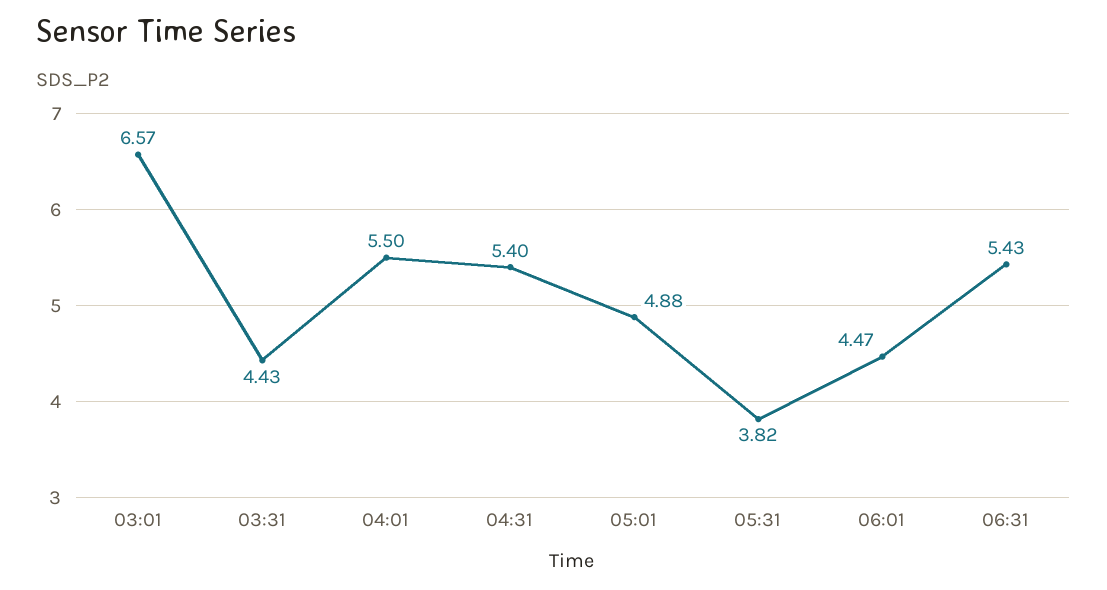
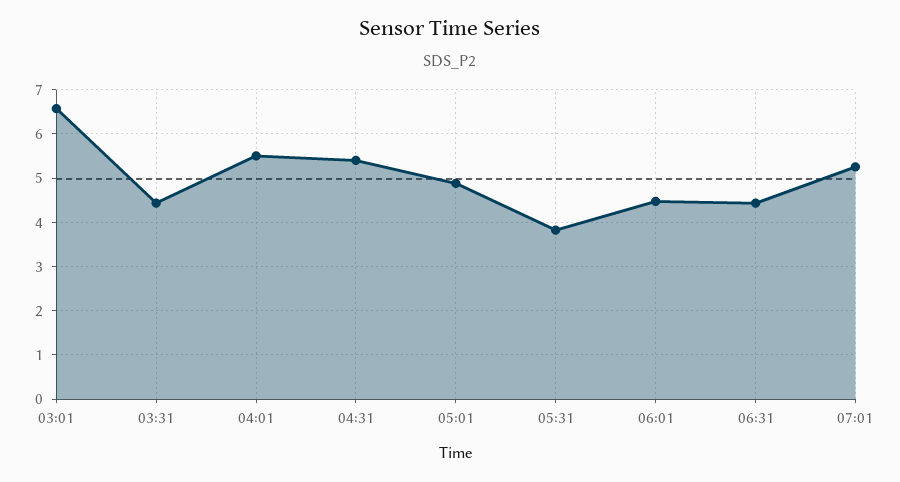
06:31: 5.43 -> 4.4
07:01: none -> 5.2

